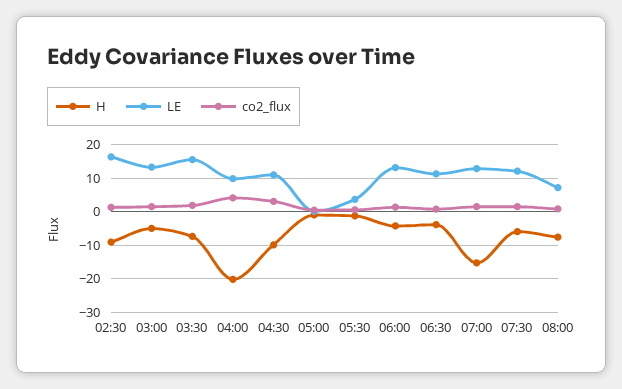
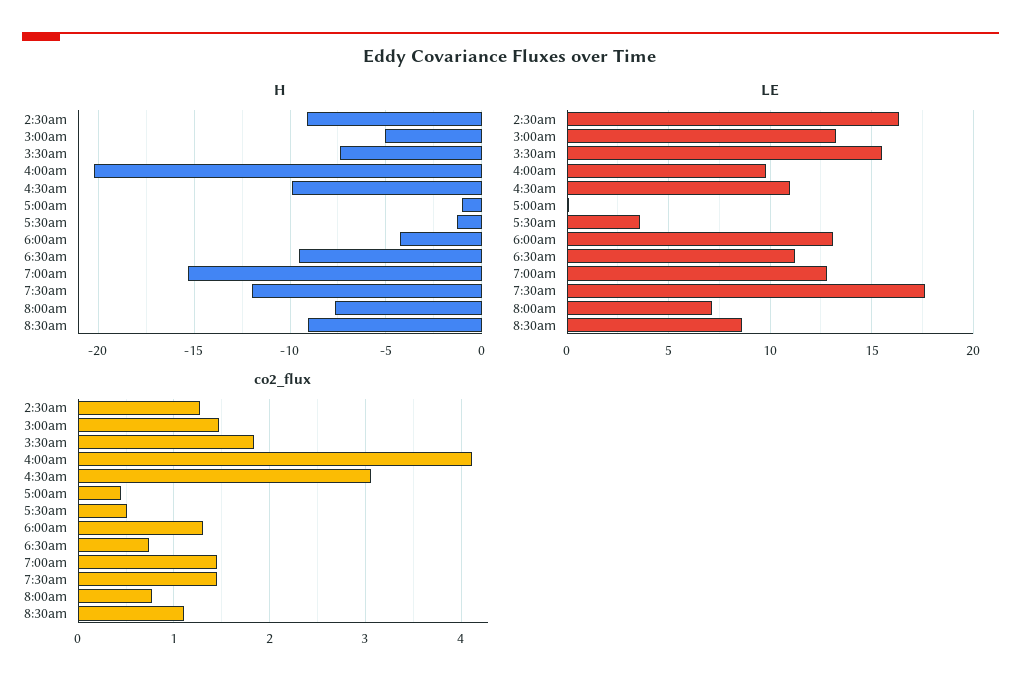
H, 06:30: -4 -> -9.5
H, 07:30: -6 -> -12
LE, 07:30: 12 -> 17.5
H, 8:30am: none -> -9
LE, 8:30am: none -> 8.5
co2_flux, 8:30am: none -> 1.1

